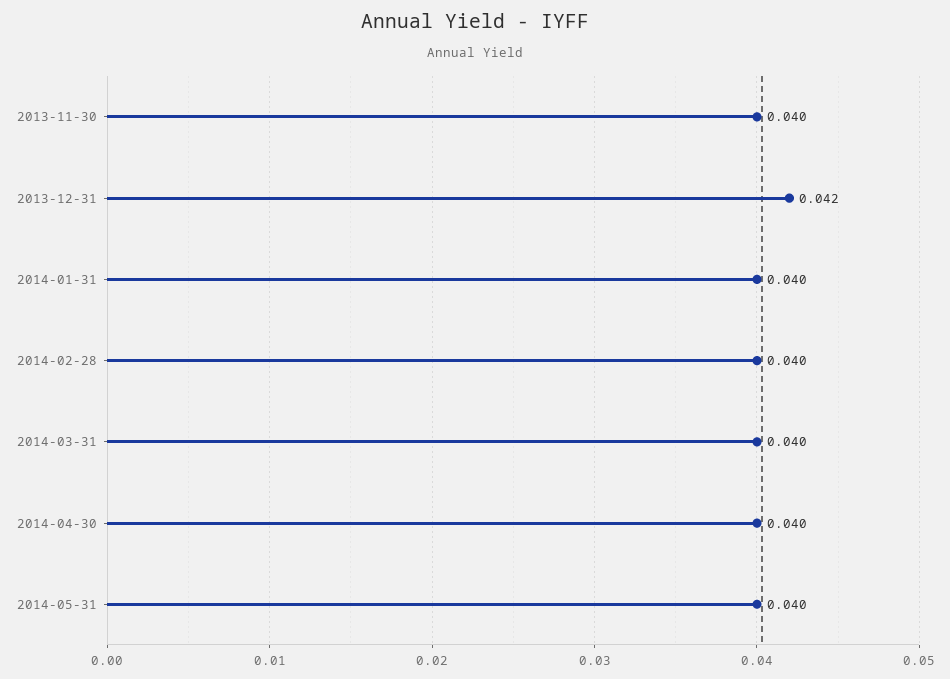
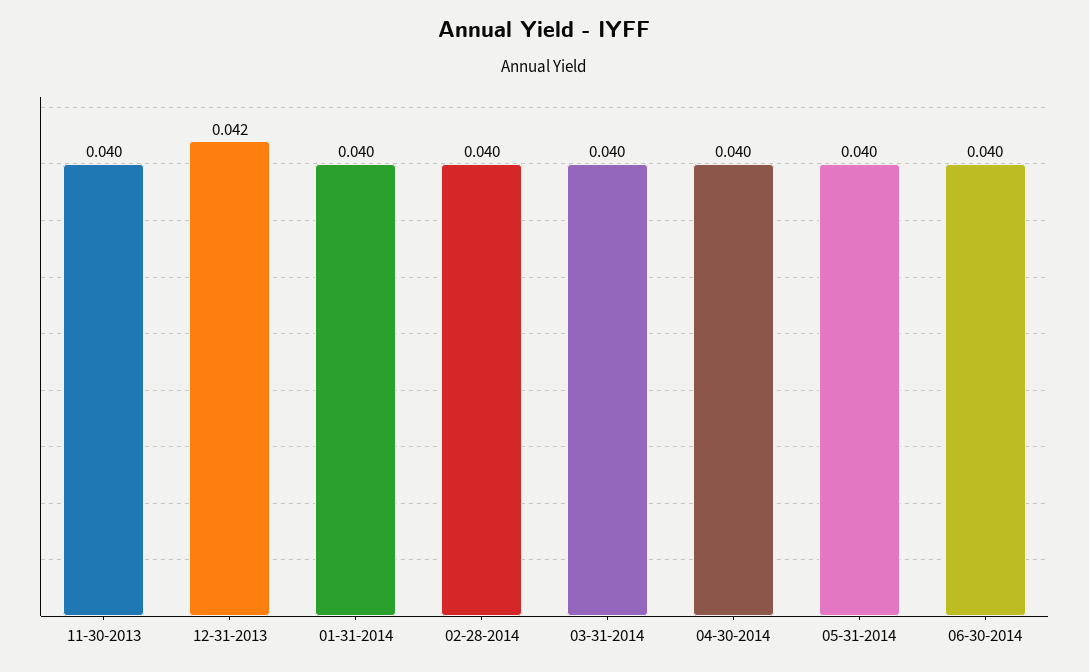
06-30-2014: none -> 0.04

